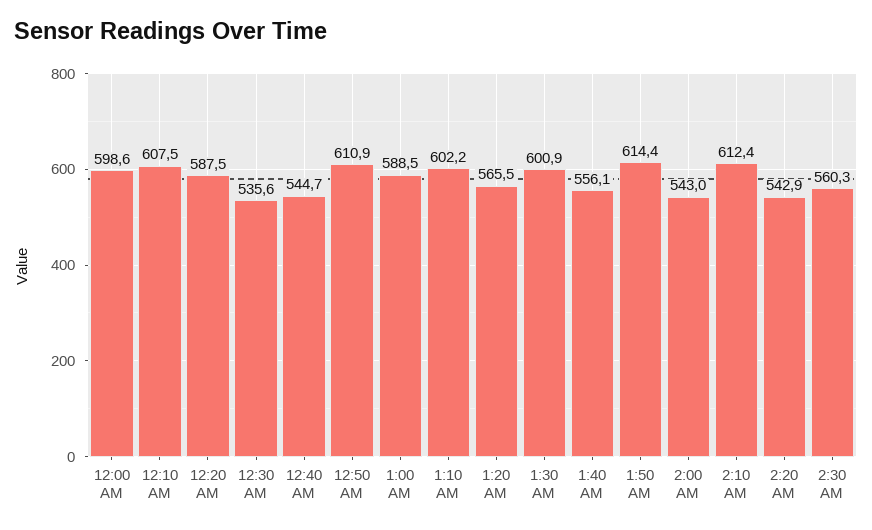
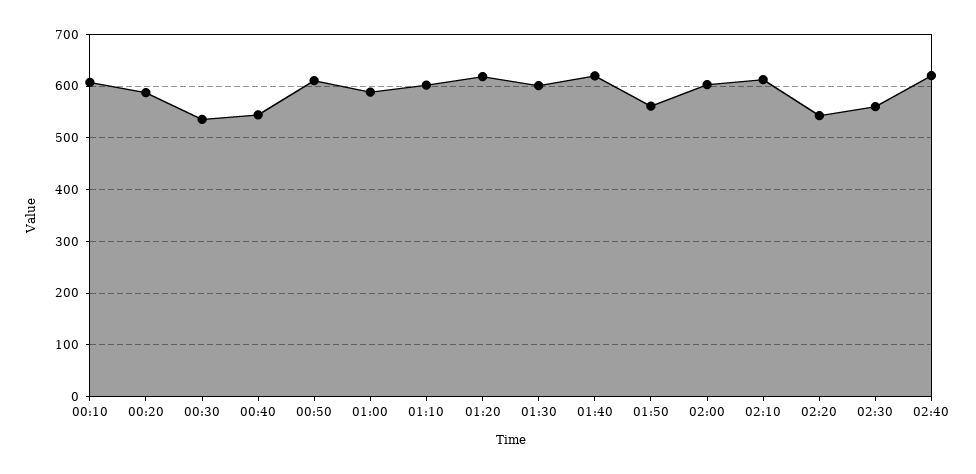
12:00 AM: 598.6 -> none
1:20 AM: 565.5 -> 620
1:40 AM: 556.1 -> 620
1:50 AM: 614.4 -> 560
2:00 AM: 543 -> 600
02:40: none -> 620

